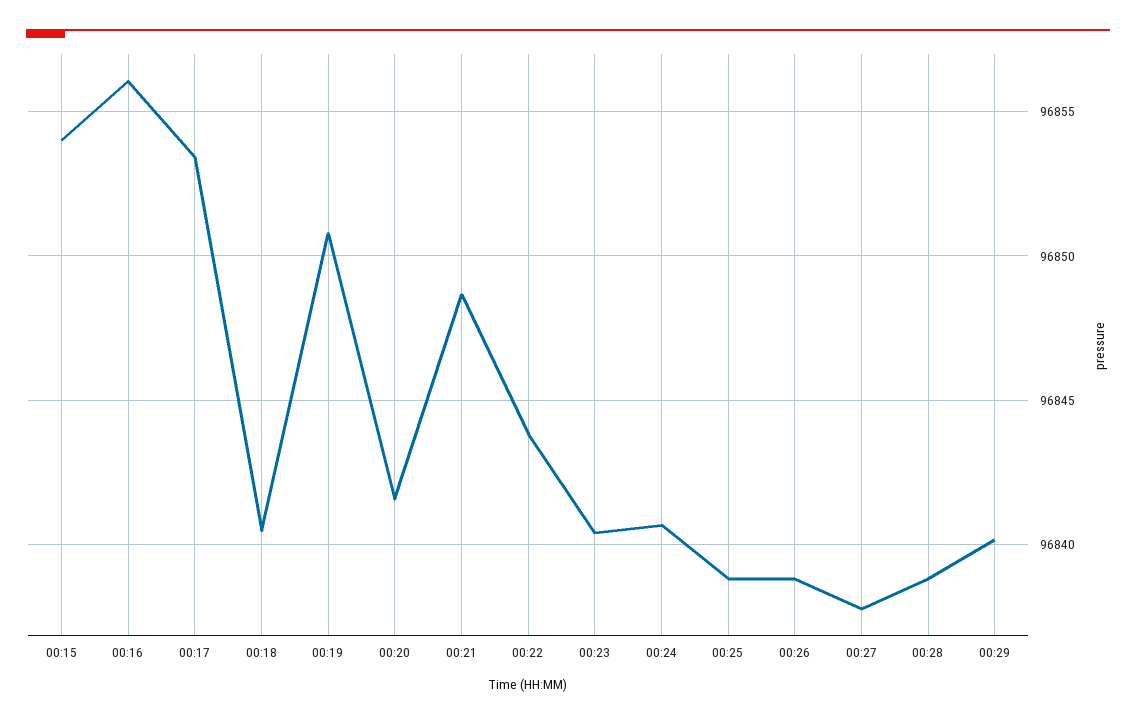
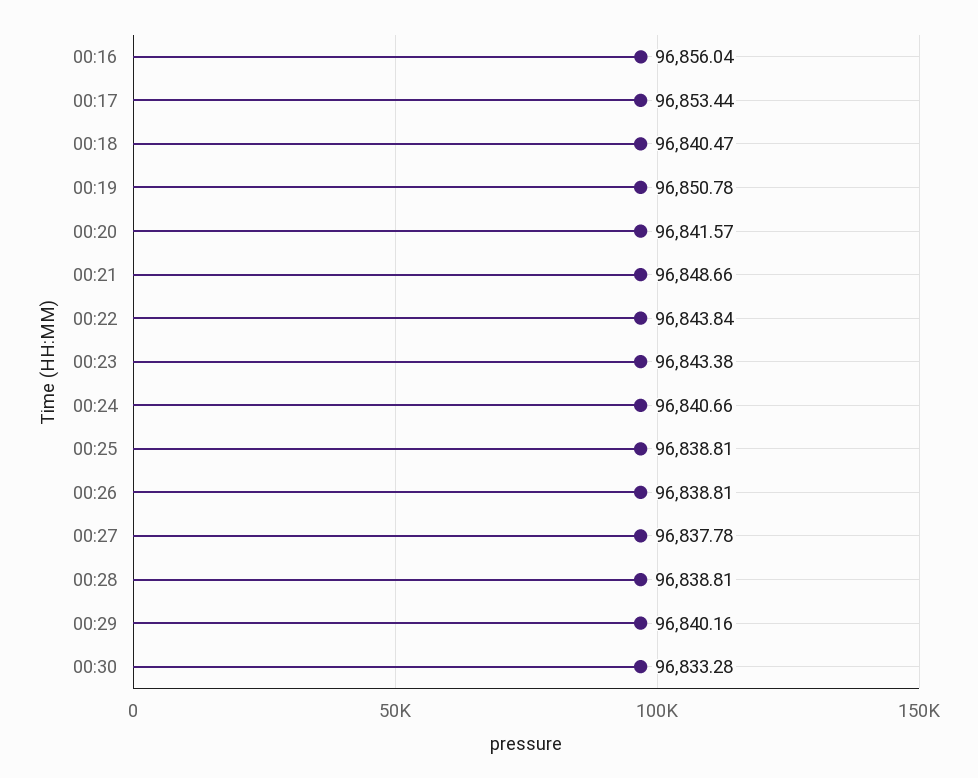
00:15: 96854 -> none
00:23: 96840.5 -> 96843.38
00:30: none -> 96833.28

